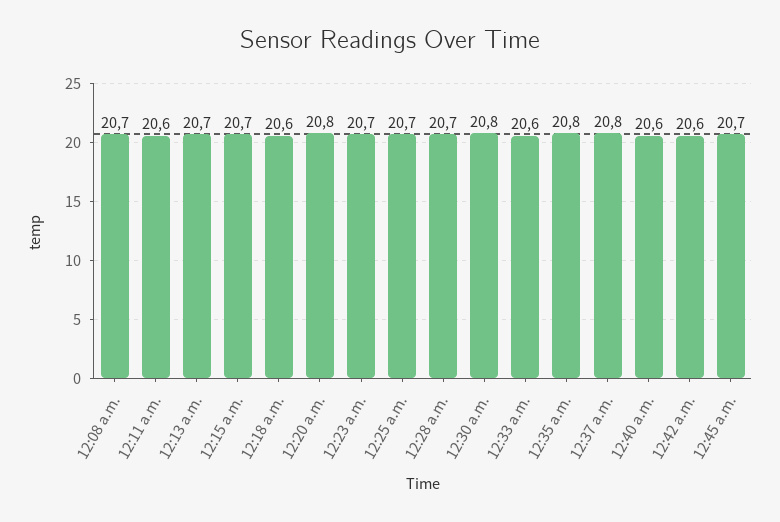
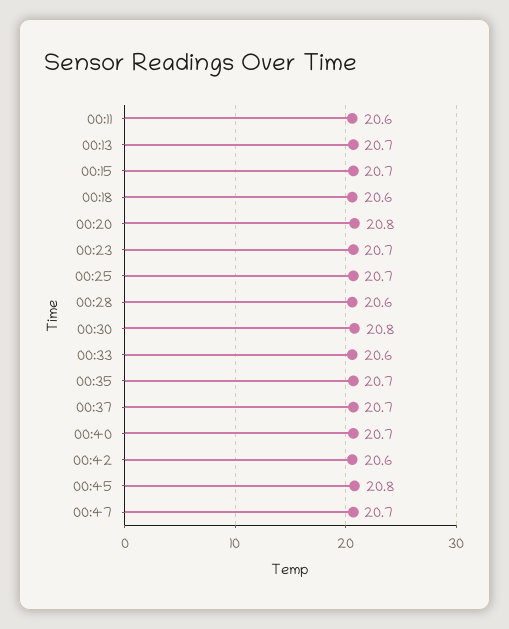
12:08 a.m.: 20.7 -> none
12:28 a.m.: 20.7 -> 20.6
12:35 a.m.: 20.8 -> 20.7
12:37 a.m.: 20.8 -> 20.7
12:40 a.m.: 20.6 -> 20.7
12:45 a.m.: 20.7 -> 20.8
00:47: none -> 20.7

